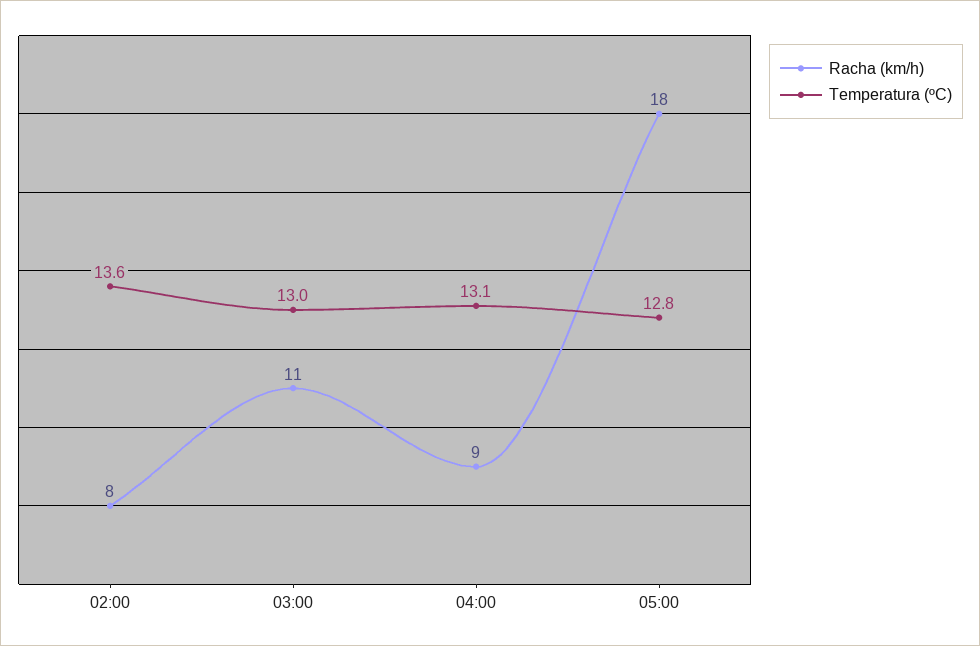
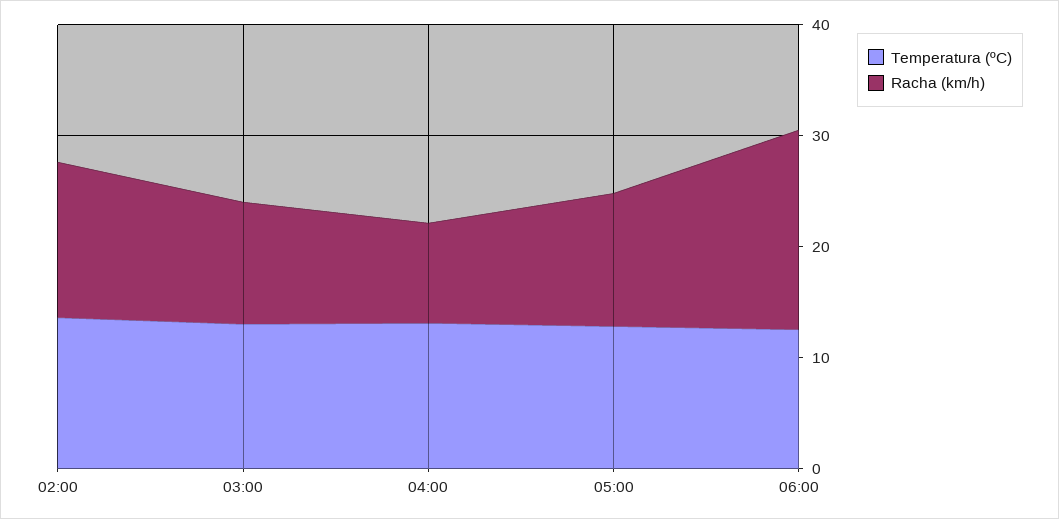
Racha (km/h), 02:00: 8 -> 14
Racha (km/h), 05:00: 18 -> 12
Temperatura (ºC), 06:00: none -> 12
Racha (km/h), 06:00: none -> 18

